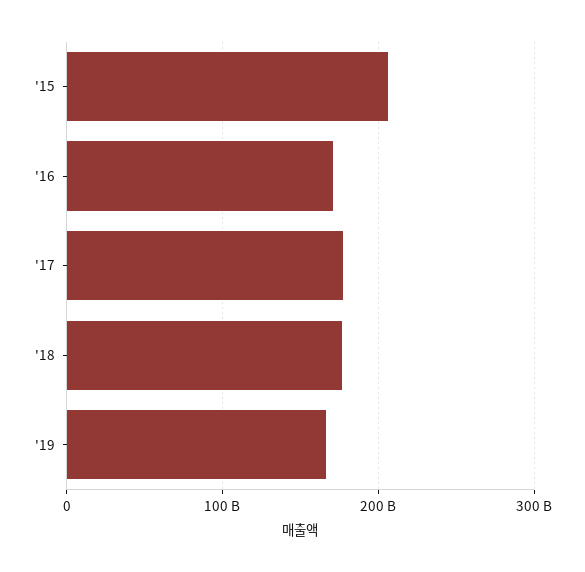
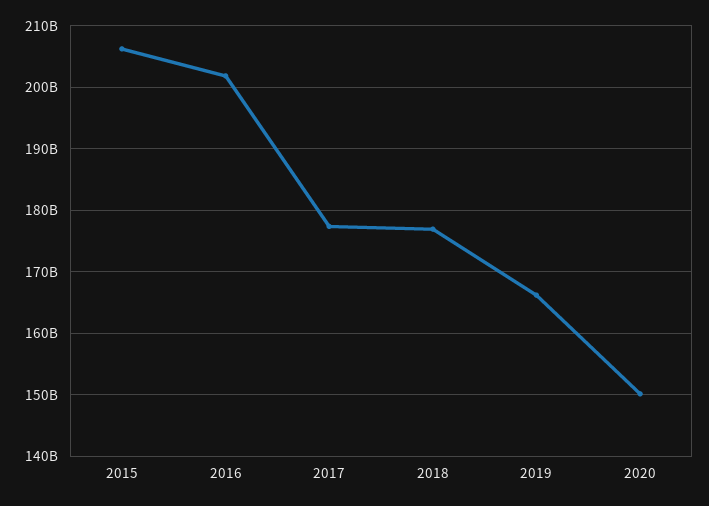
'16: 170000000000 -> 202000000000
2020: none -> 150000000000

